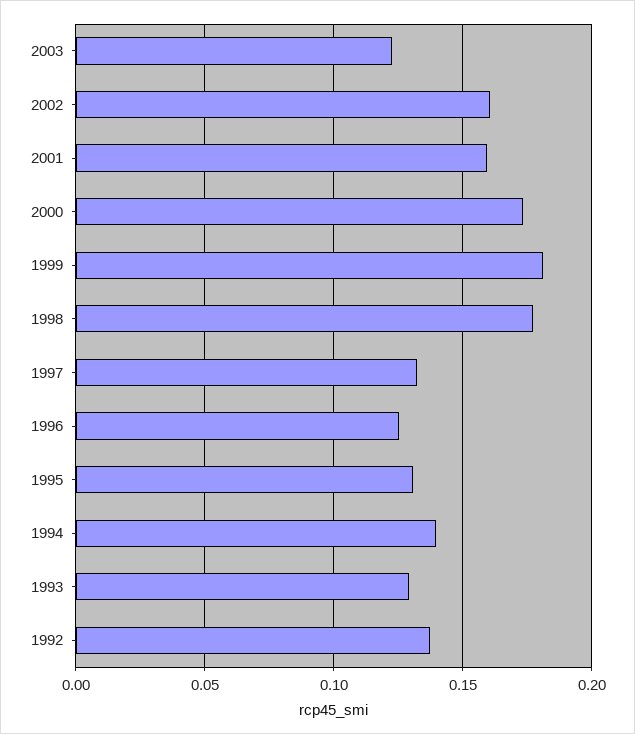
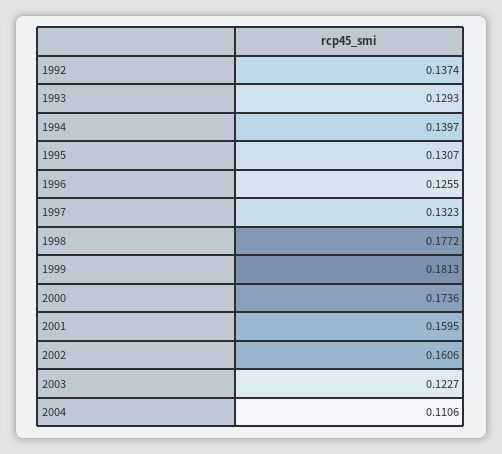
2004: none -> 0.1106

